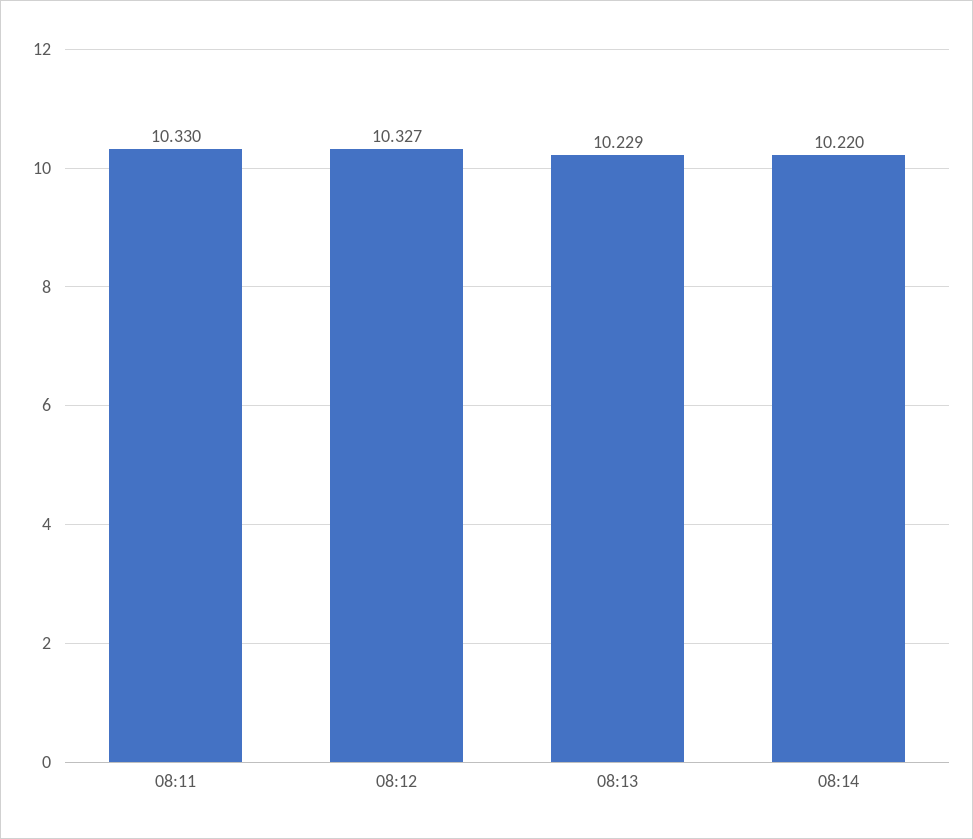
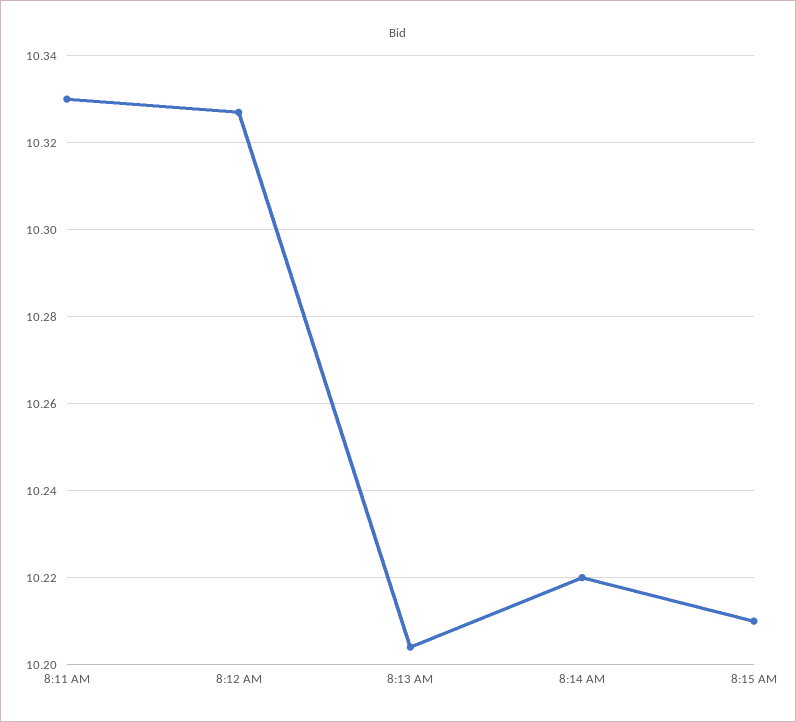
08:13: 10.229 -> 10.205
8:15 AM: none -> 10.21

